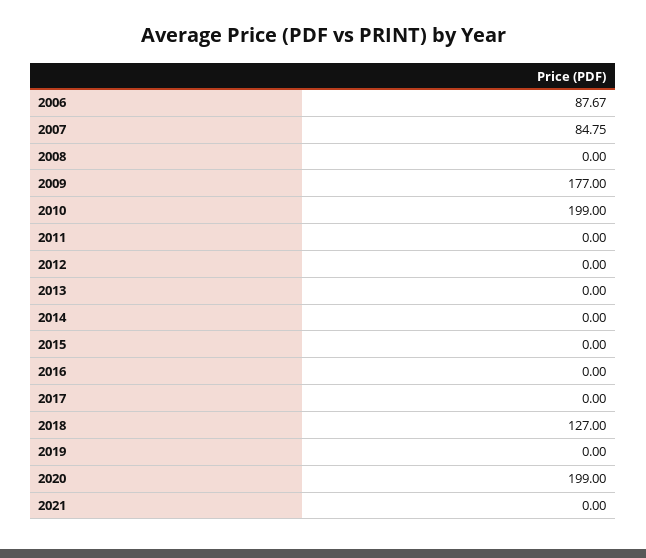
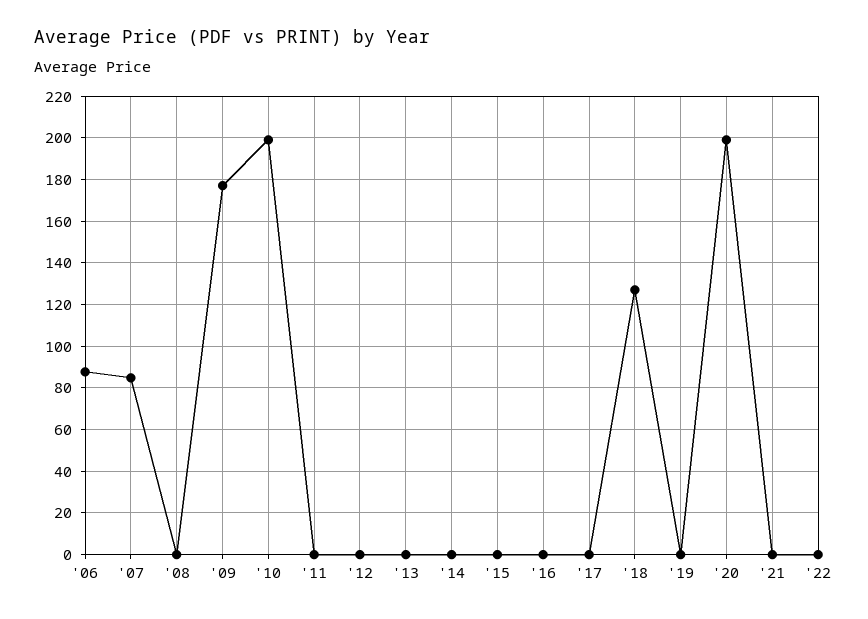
'22: none -> 0

